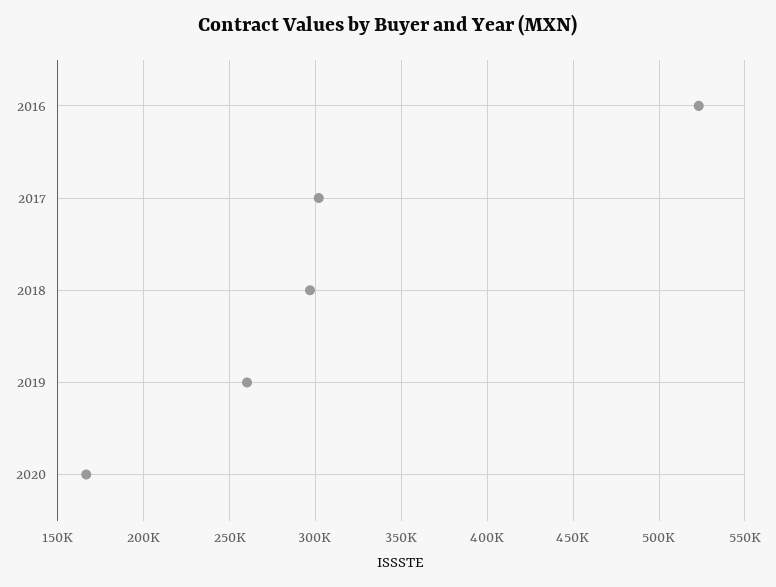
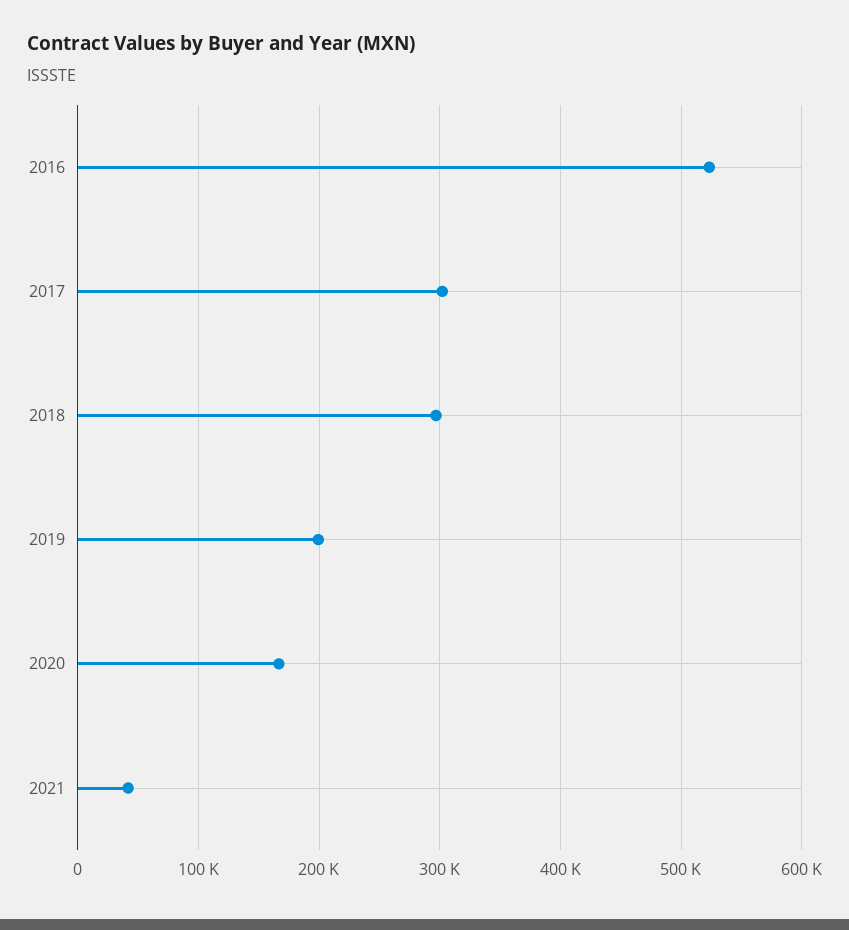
2019: 260000 -> 200000
2021: none -> 40000

